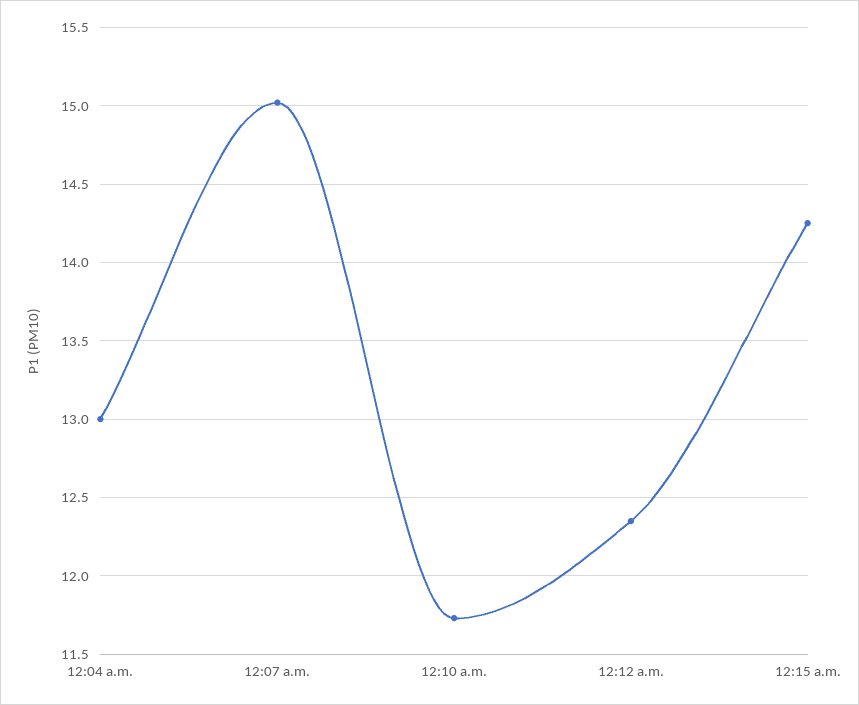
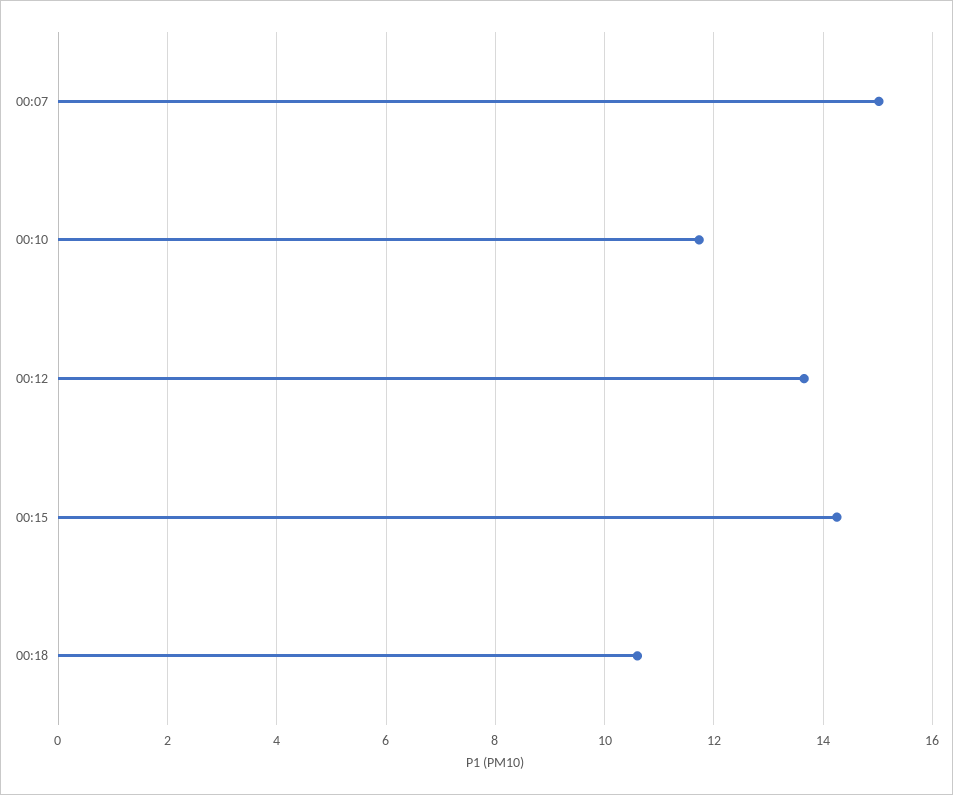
12:04 a.m.: 13 -> none
12:12 a.m.: 12.35 -> 13.6
00:18: none -> 10.6

